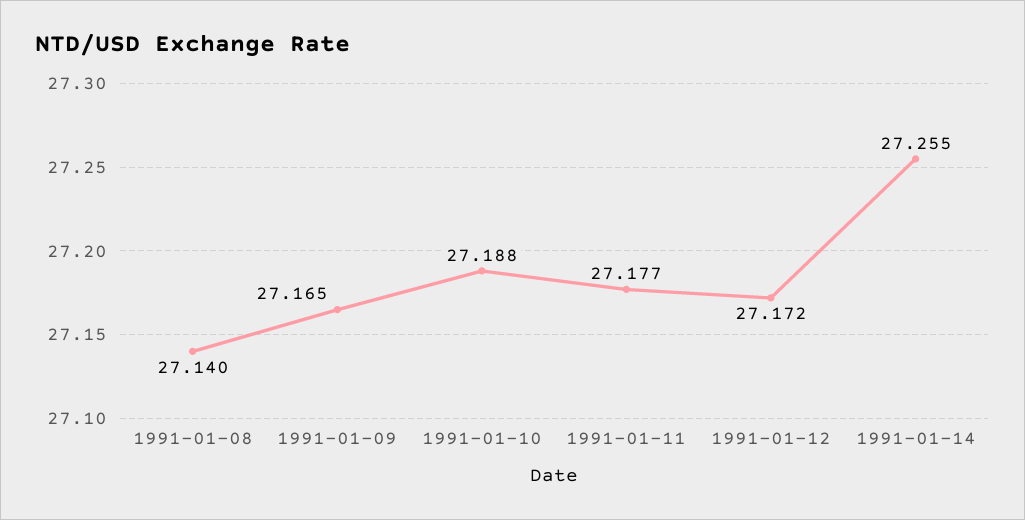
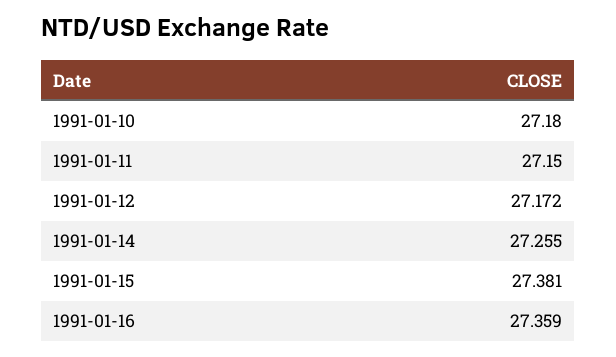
1991-01-08: 27.14 -> none
1991-01-09: 27.165 -> none
1991-01-10: 27.188 -> 27.18
1991-01-11: 27.177 -> 27.15
1991-01-15: none -> 27.381
1991-01-16: none -> 27.359

